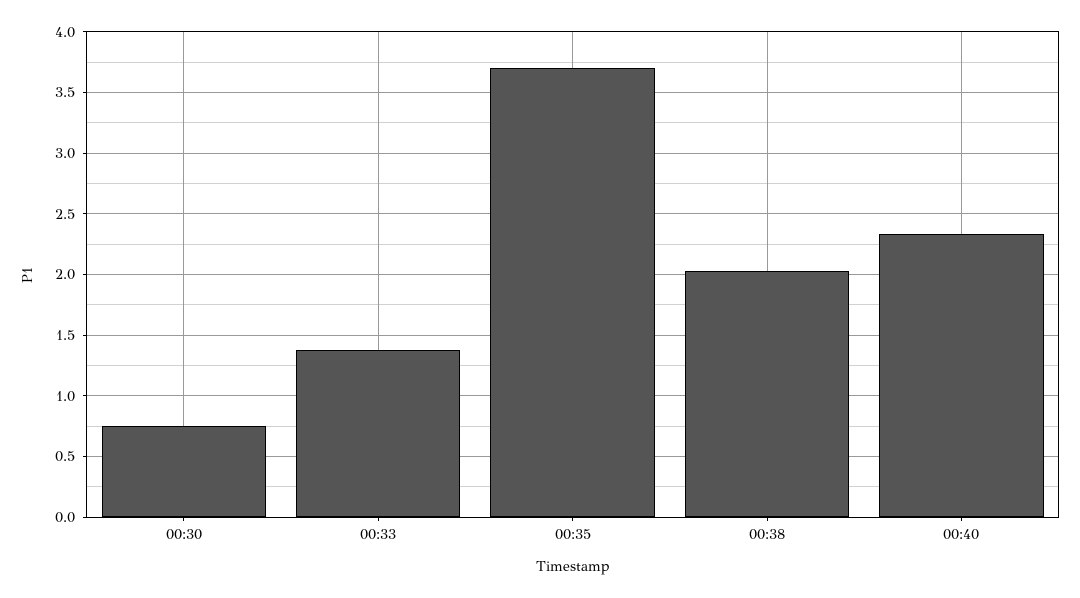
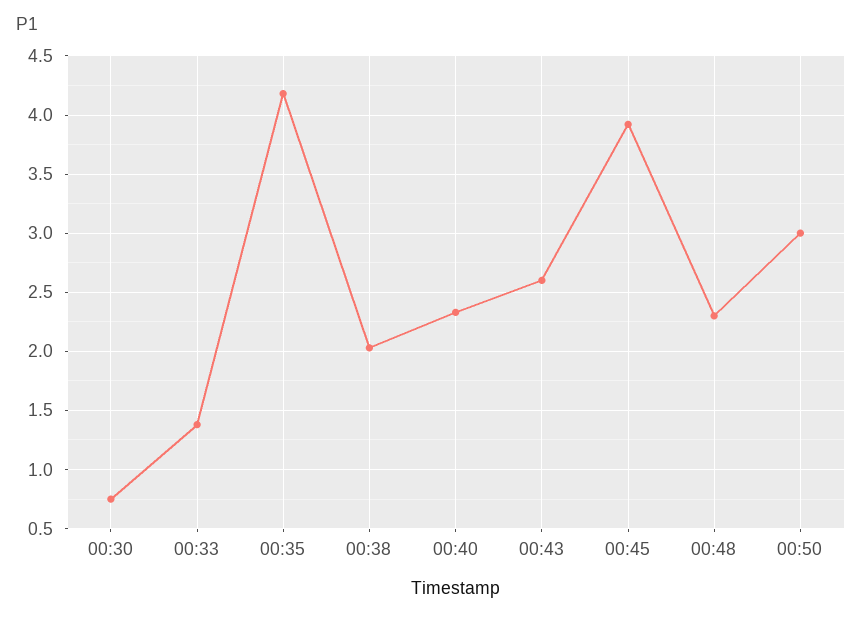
00:35: 3.7 -> 4.2
00:43: none -> 2.6
00:45: none -> 3.9
00:48: none -> 2.3
00:50: none -> 3

